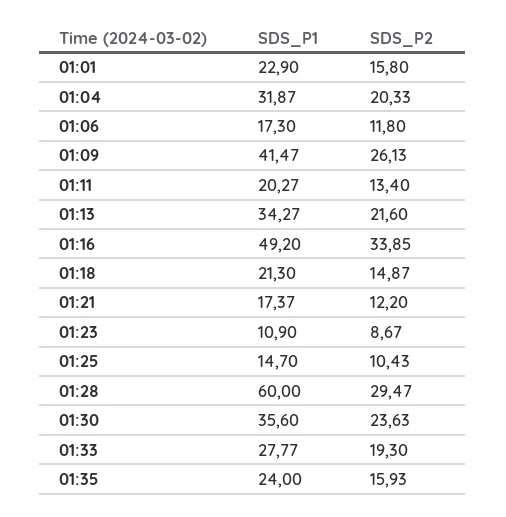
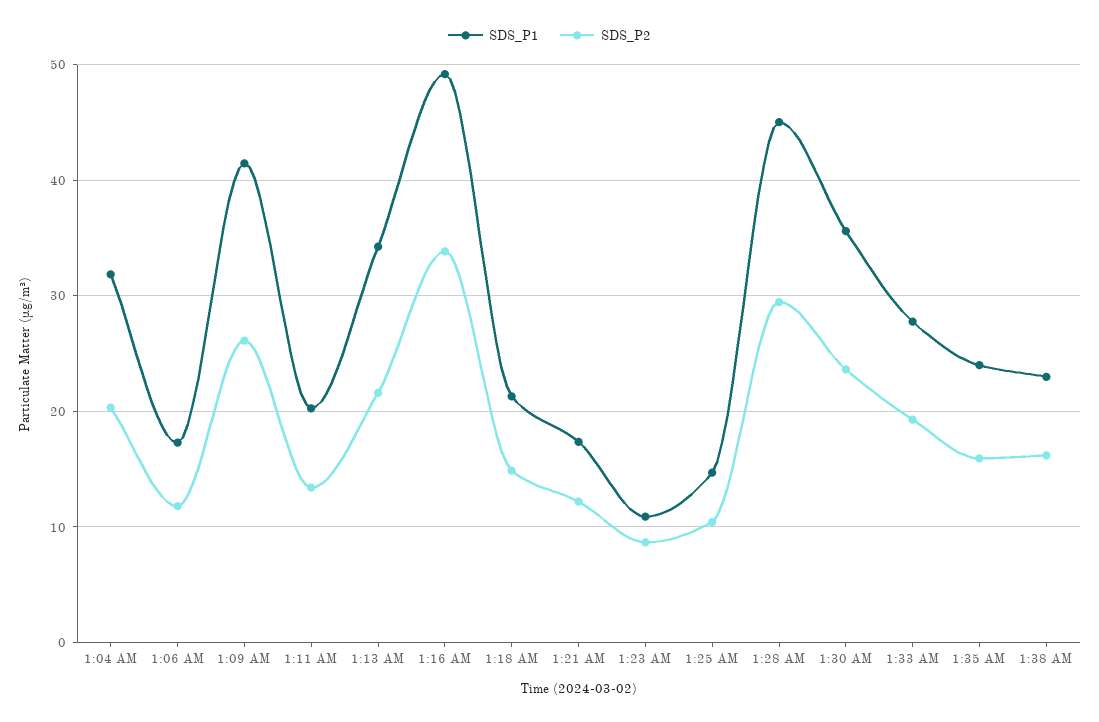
SDS_P1, 01:01: 22.9 -> none
SDS_P2, 01:01: 15.8 -> none
SDS_P1, 01:28: 60 -> 45
SDS_P1, 1:38 AM: none -> 23
SDS_P2, 1:38 AM: none -> 16

